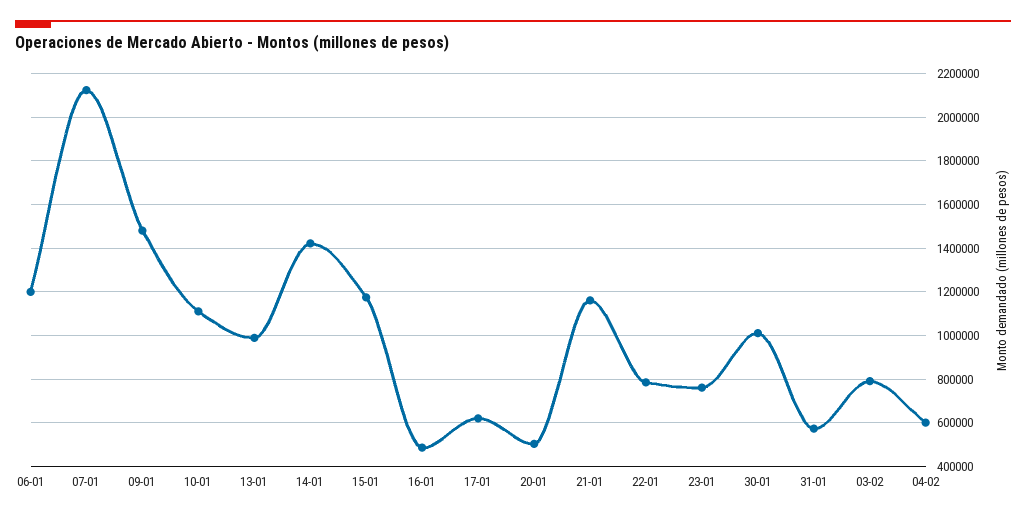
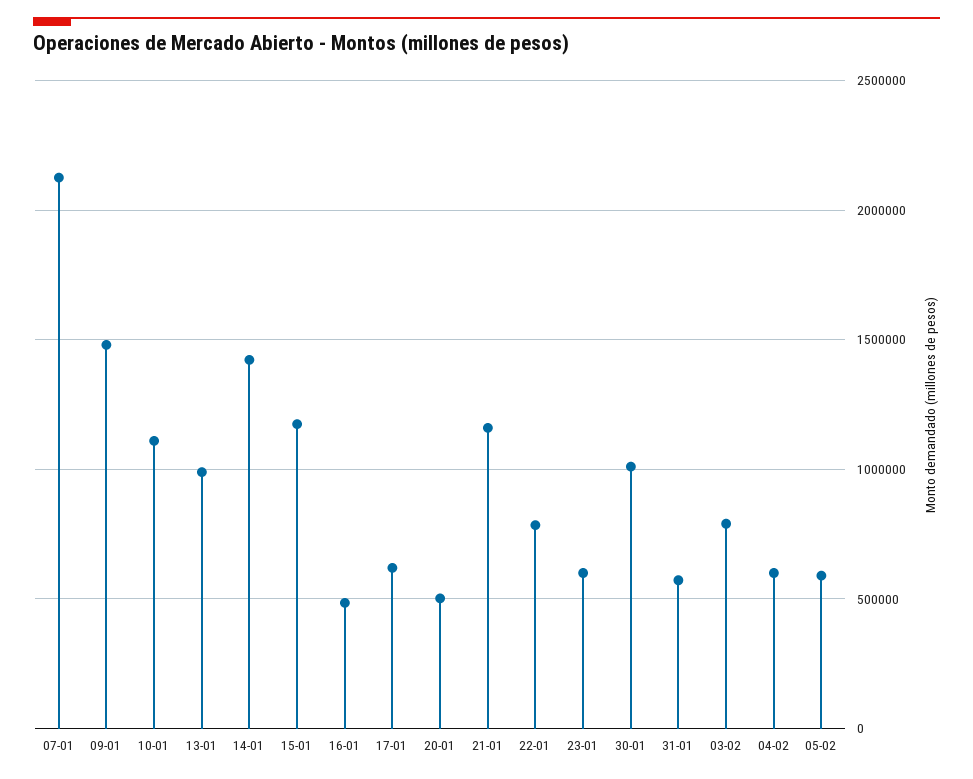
06-01: 1200000 -> none
23-01: 750000 -> 600000
05-02: none -> 600000

